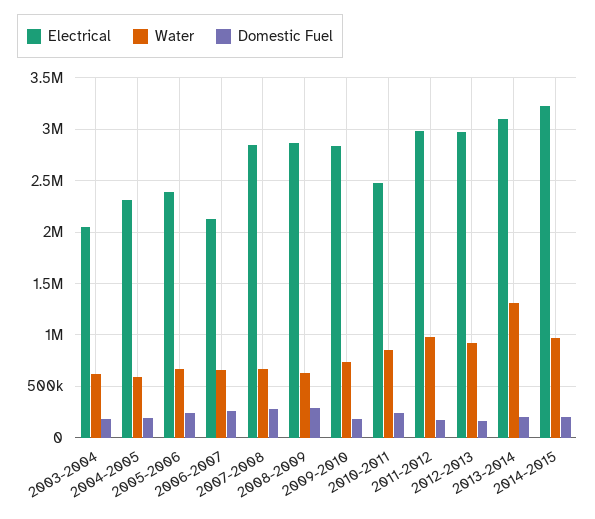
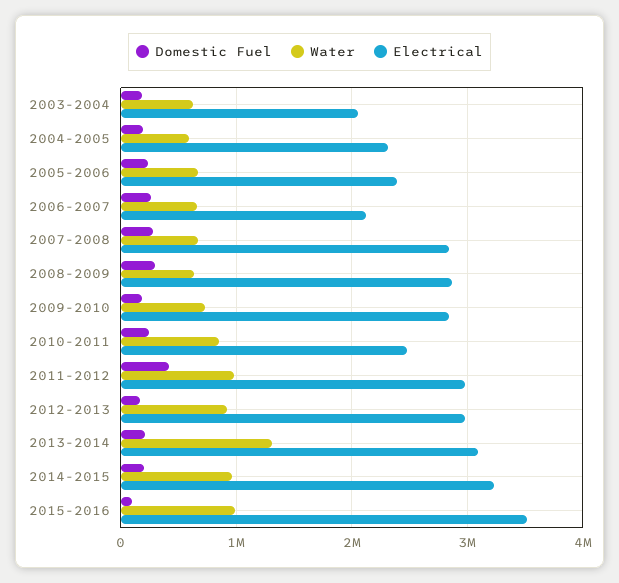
Domestic Fuel, 2011-2012: 200000 -> 400000
Domestic Fuel, 2015-2016: none -> 100000
Water, 2015-2016: none -> 1000000
Electrical, 2015-2016: none -> 3500000

